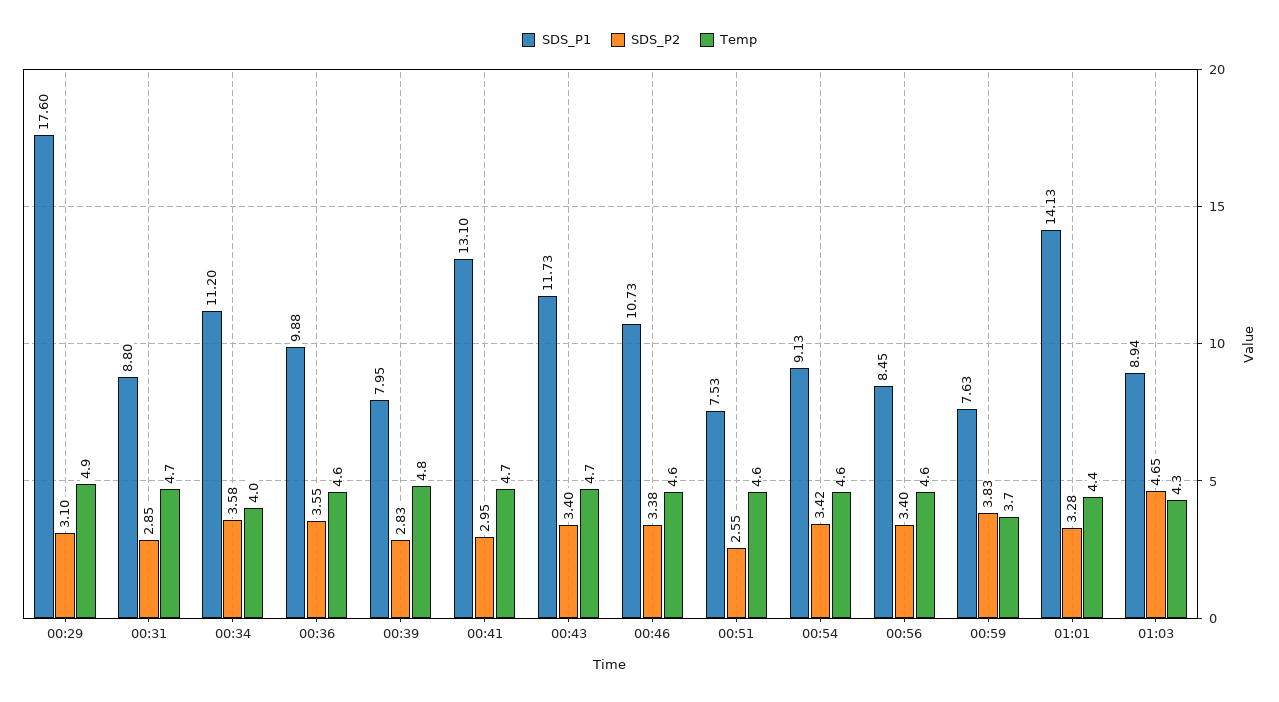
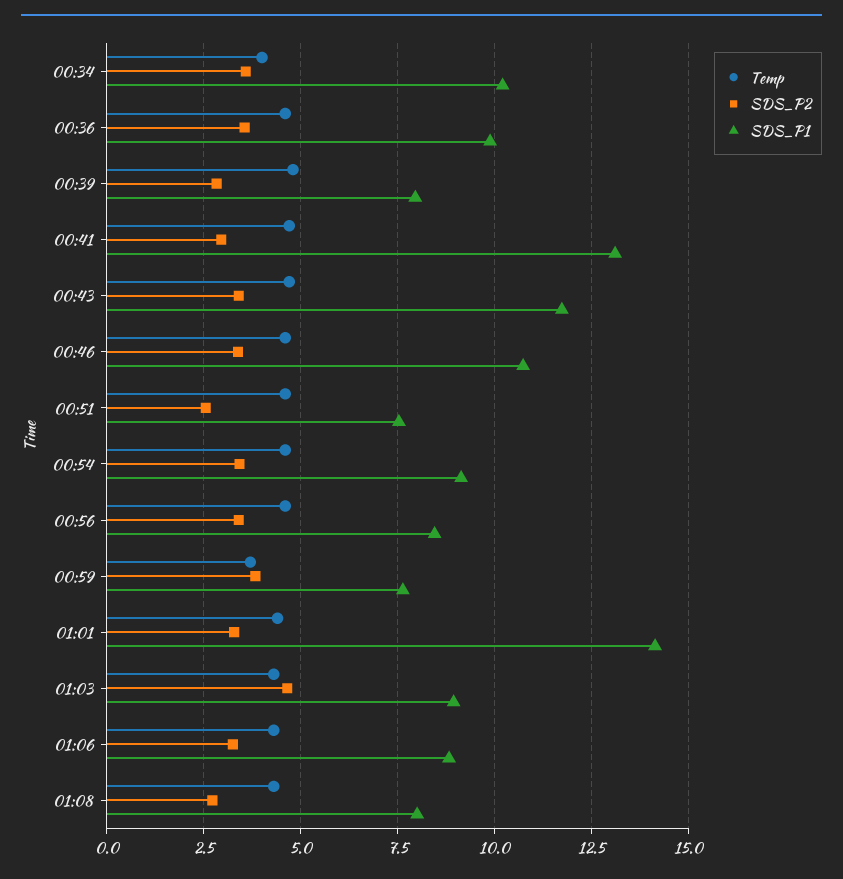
SDS_P1, 00:29: 17.6 -> none
SDS_P2, 00:29: 3.1 -> none
Temp, 00:29: 4.9 -> none
SDS_P1, 00:31: 8.8 -> none
SDS_P2, 00:31: 2.85 -> none
Temp, 00:31: 4.7 -> none
SDS_P1, 00:34: 11.2 -> 10.25
Temp, 01:06: none -> 4.25
SDS_P2, 01:06: none -> 3.25
SDS_P1, 01:06: none -> 8.75
Temp, 01:08: none -> 4.25
SDS_P2, 01:08: none -> 2.75
SDS_P1, 01:08: none -> 8

